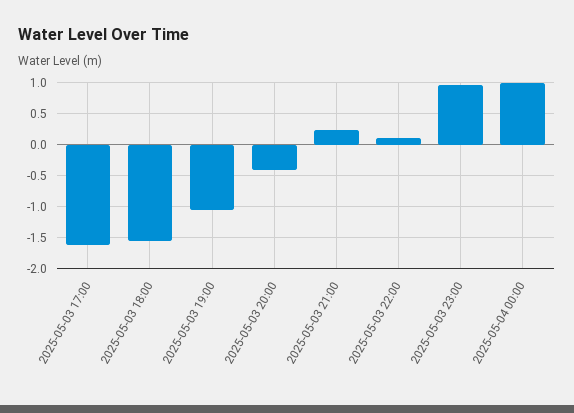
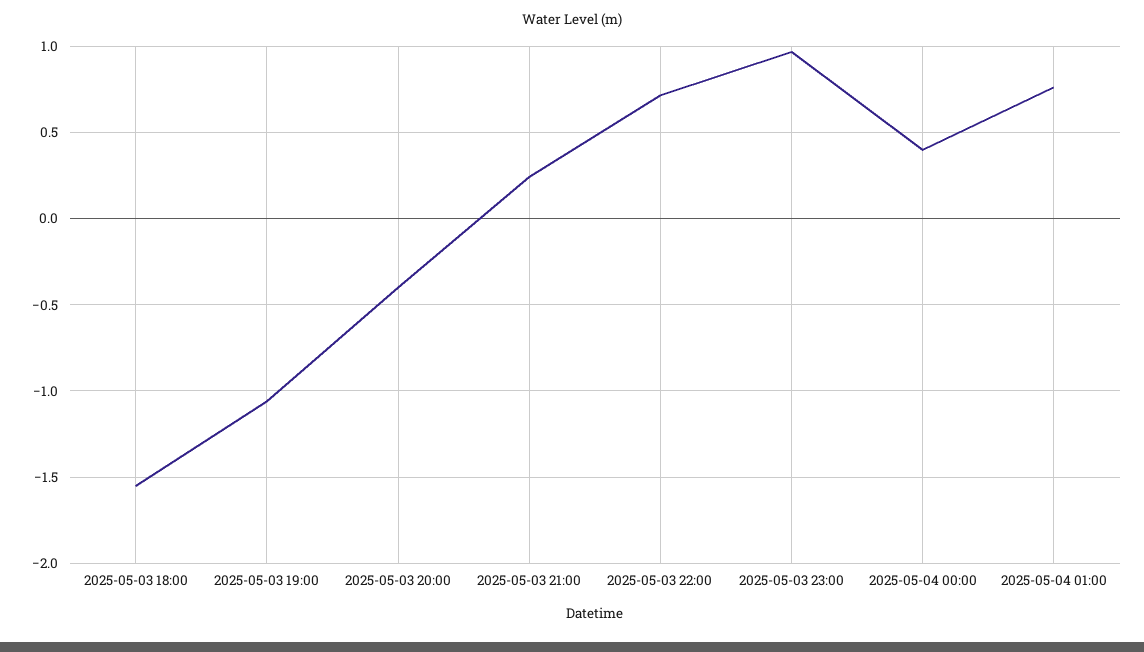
2025-05-03 17:00: -1.6 -> none
2025-05-03 22:00: 0.1 -> 0.7
2025-05-04 00:00: 1 -> 0.4
2025-05-04 01:00: none -> 0.75

